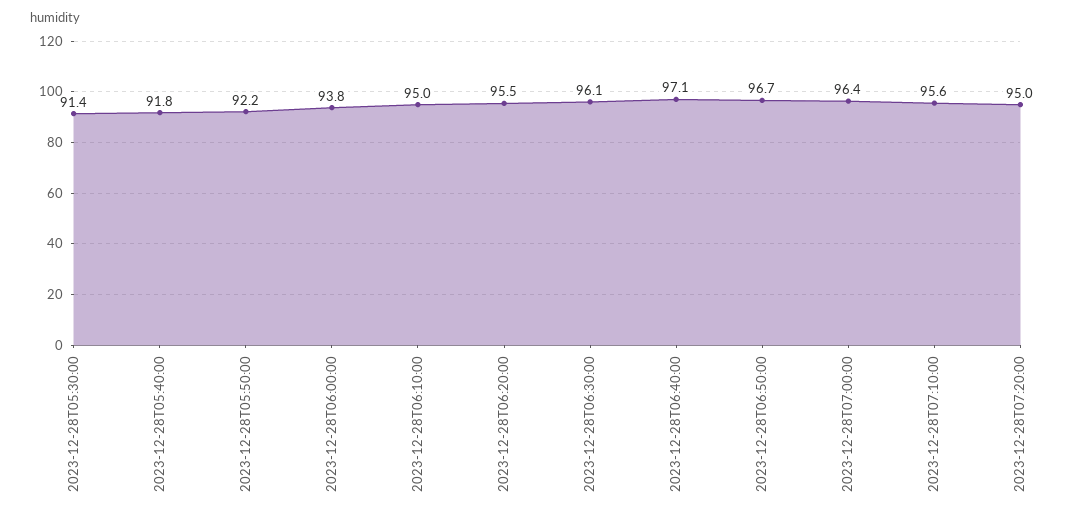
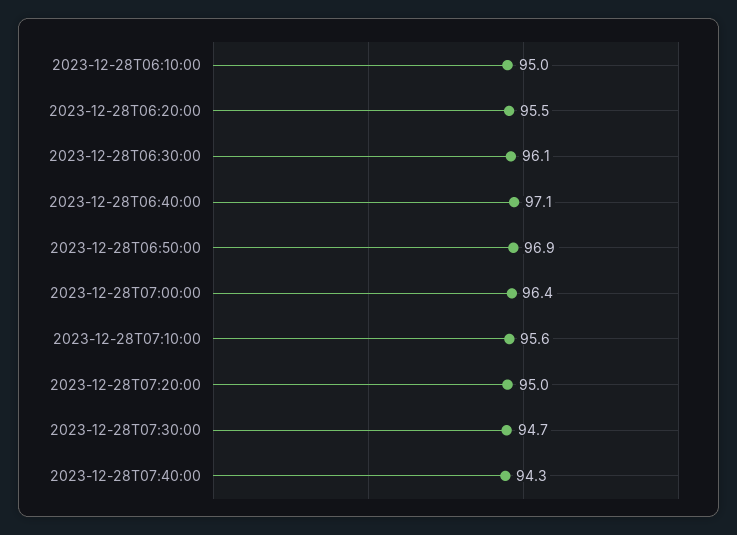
2023-12-28T05:30:00: 91.4 -> none
2023-12-28T05:40:00: 91.8 -> none
2023-12-28T05:50:00: 92.2 -> none
2023-12-28T06:00:00: 93.8 -> none
2023-12-28T06:50:00: 96.7 -> 96.9
2023-12-28T07:30:00: none -> 94.7
2023-12-28T07:40:00: none -> 94.3

